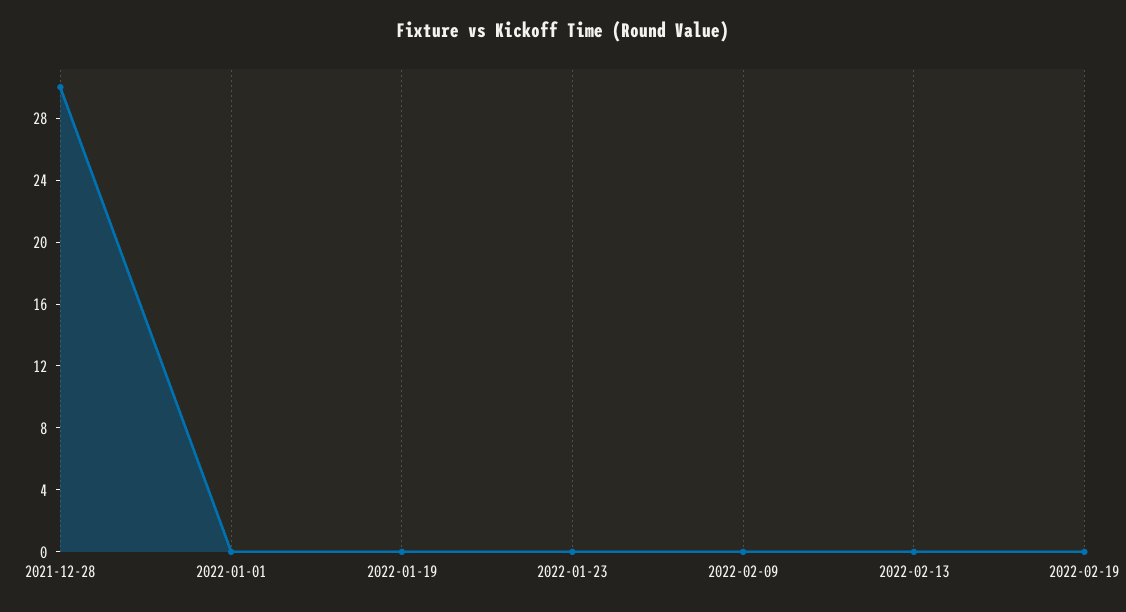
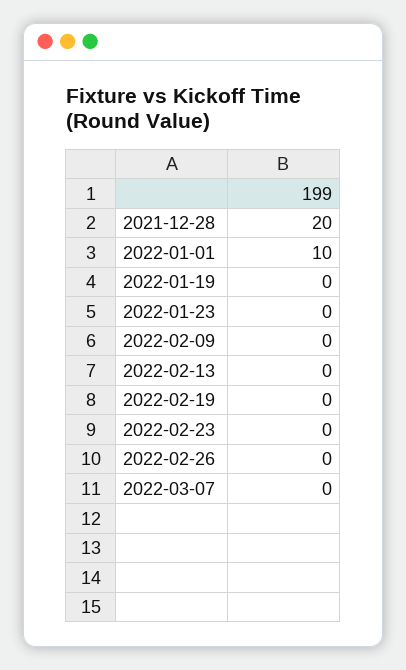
2021-12-28: 30 -> 20
2022-01-01: 0 -> 10
2022-02-23: none -> 0
2022-02-26: none -> 0
2022-03-07: none -> 0

